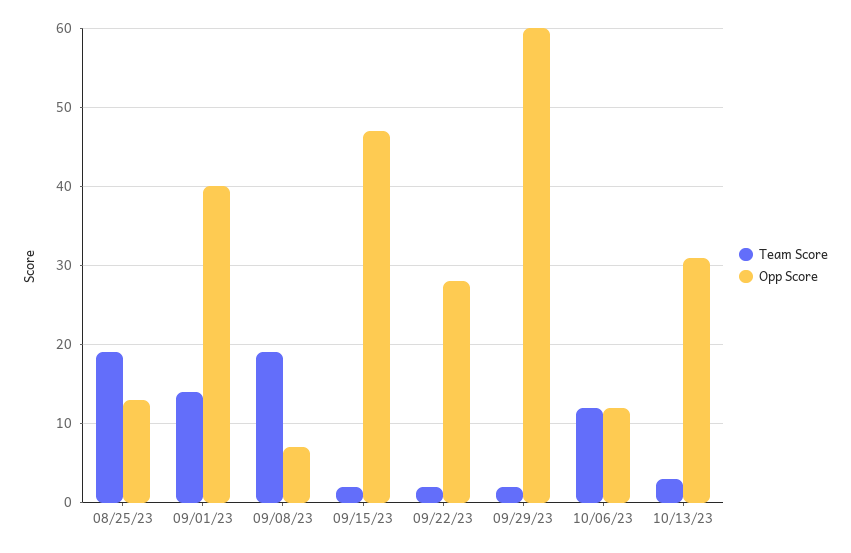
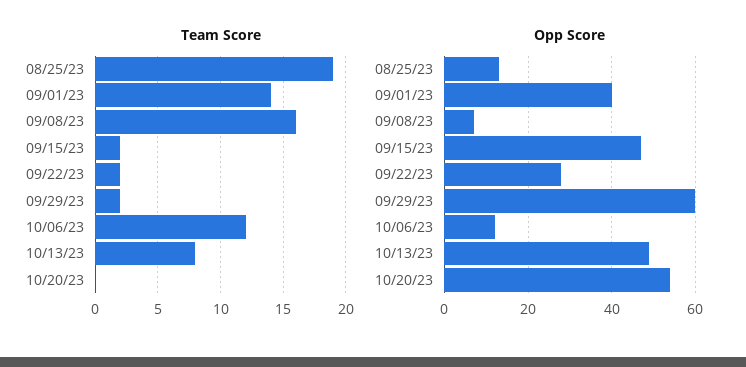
Team Score, 09/08/23: 19 -> 16
Team Score, 10/13/23: 3 -> 8
Opp Score, 10/13/23: 31 -> 50
Team Score, 10/20/23: none -> 0
Opp Score, 10/20/23: none -> 55

